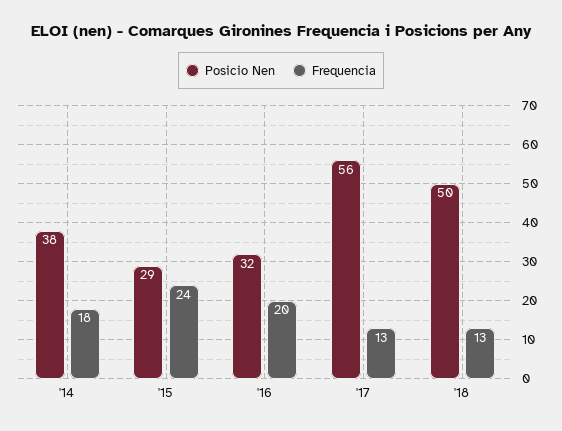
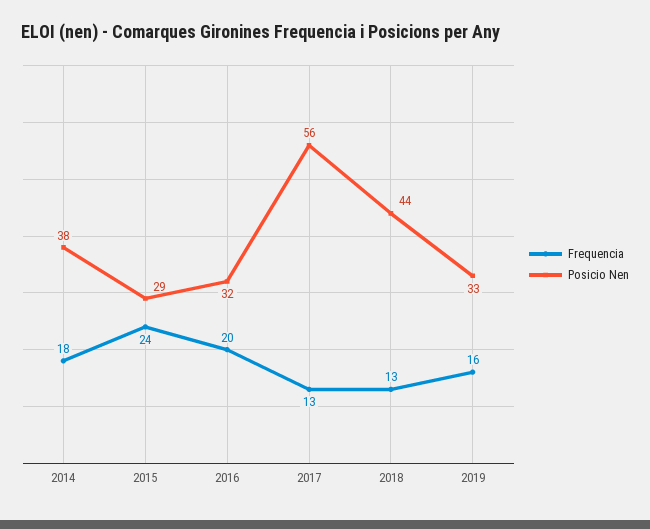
Posicio Nen, '18: 50 -> 44
Frequencia, 2019: none -> 16
Posicio Nen, 2019: none -> 33

